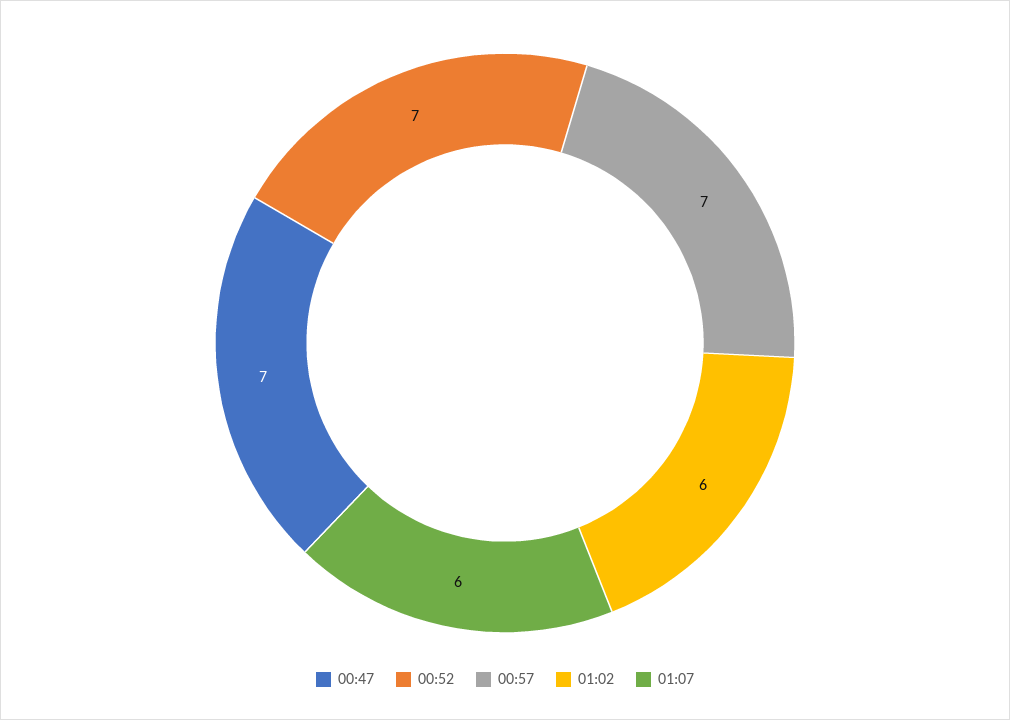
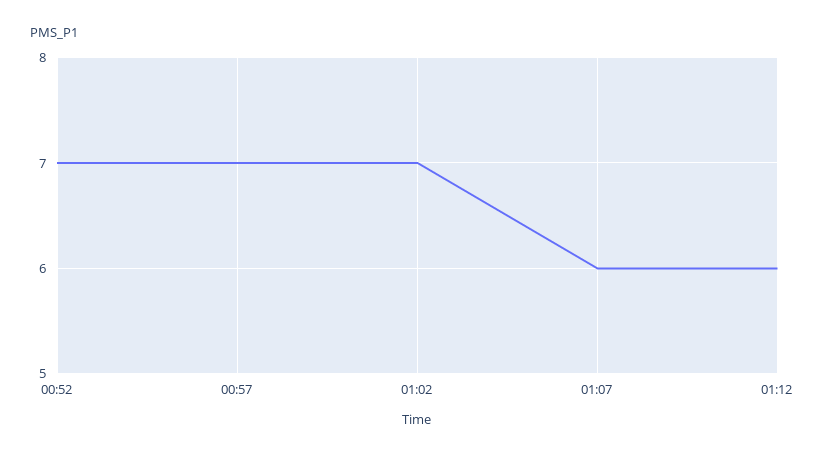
00:47: 7 -> none
01:02: 6 -> 7
01:12: none -> 6

